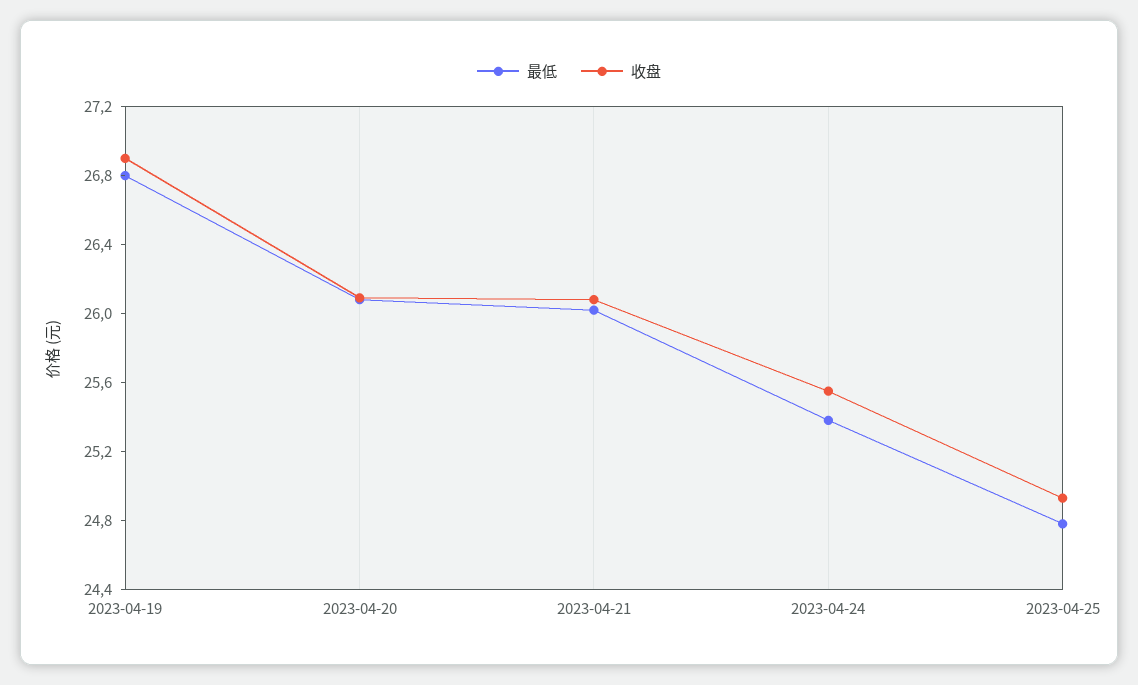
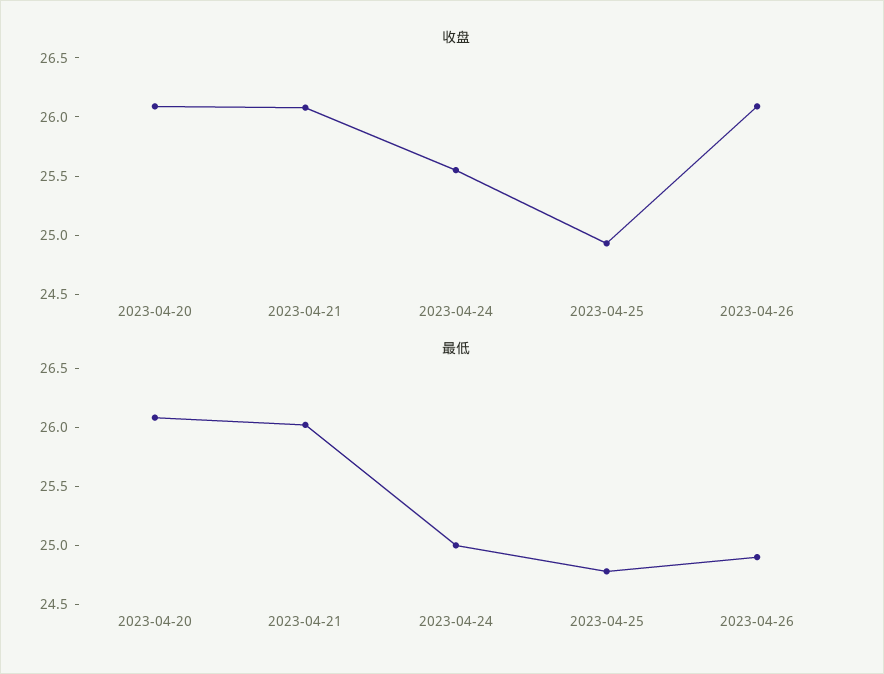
最低, 2023-04-19: 26.8 -> none
收盘, 2023-04-19: 26.9 -> none
最低, 2023-04-24: 25.4 -> 25
收盘, 2023-04-26: none -> 26.1
最低, 2023-04-26: none -> 24.9

